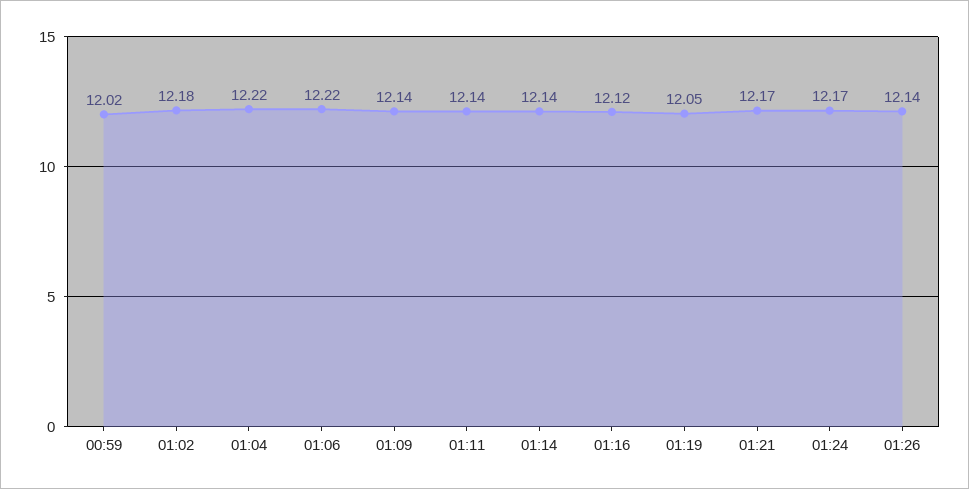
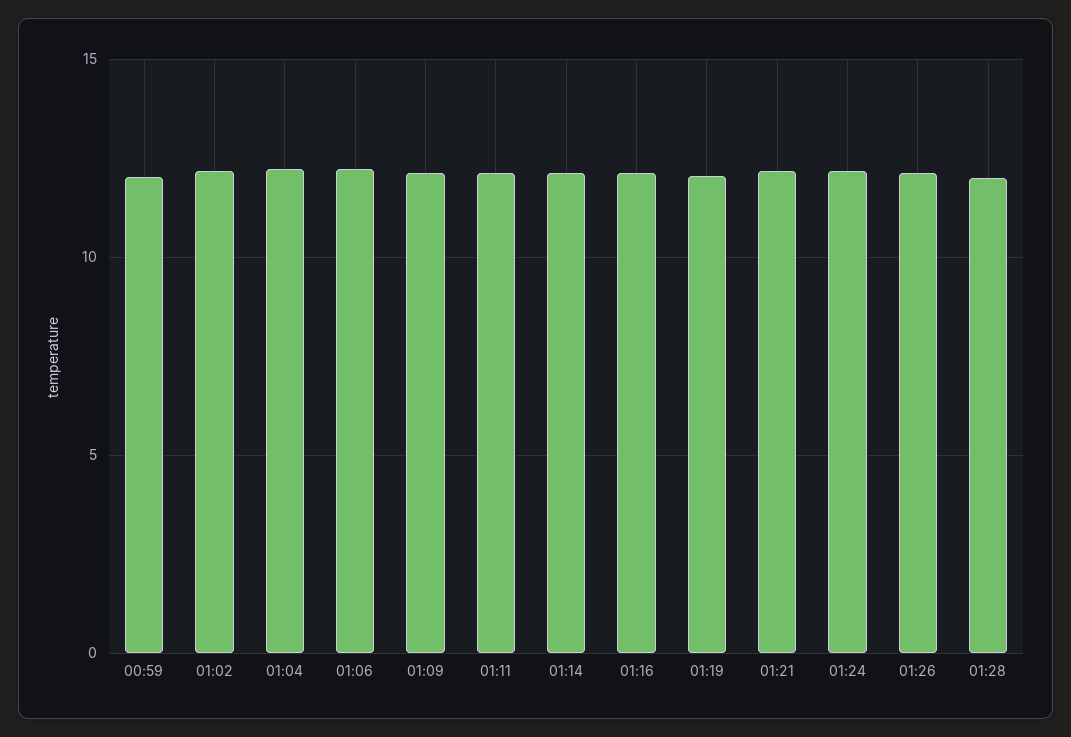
01:28: none -> 12

